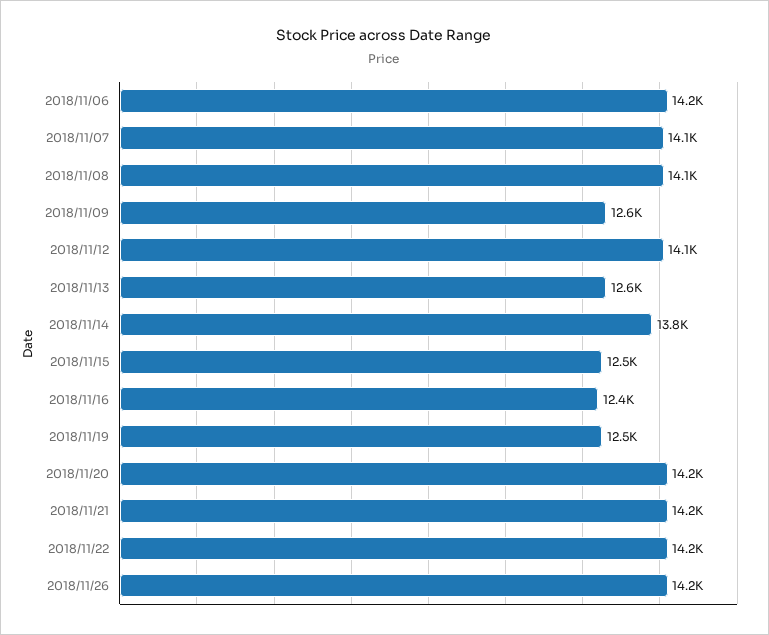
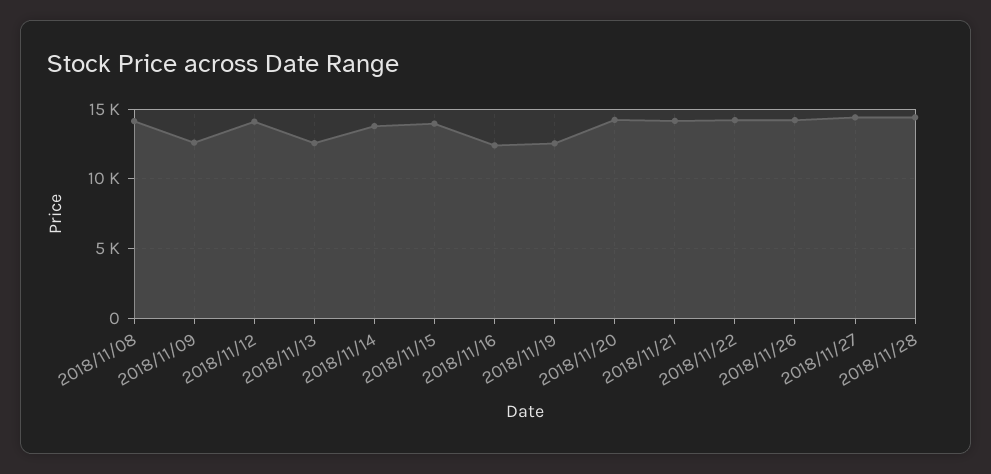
2018/11/06: 14200 -> none
2018/11/07: 14100 -> none
2018/11/15: 12500 -> 14000
2018/11/27: none -> 14500
2018/11/28: none -> 14500

